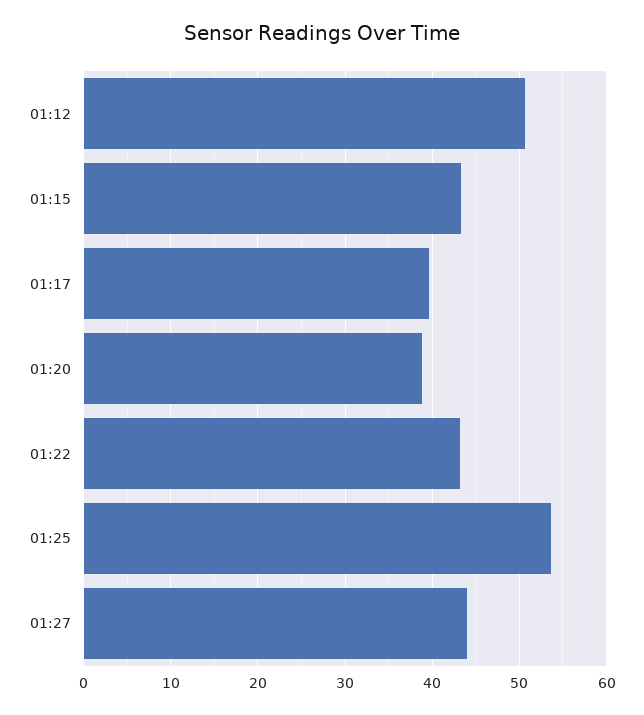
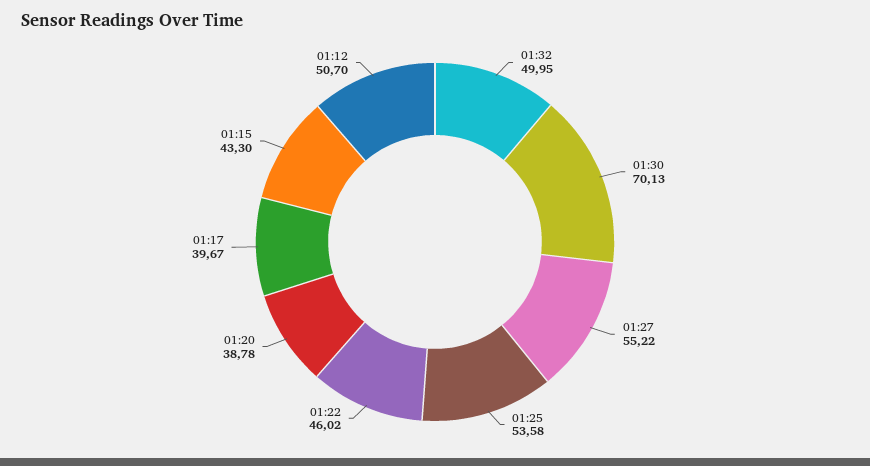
01:22: 43 -> 46.02
01:27: 44 -> 55.22
01:32: none -> 49.95
01:30: none -> 70.13

